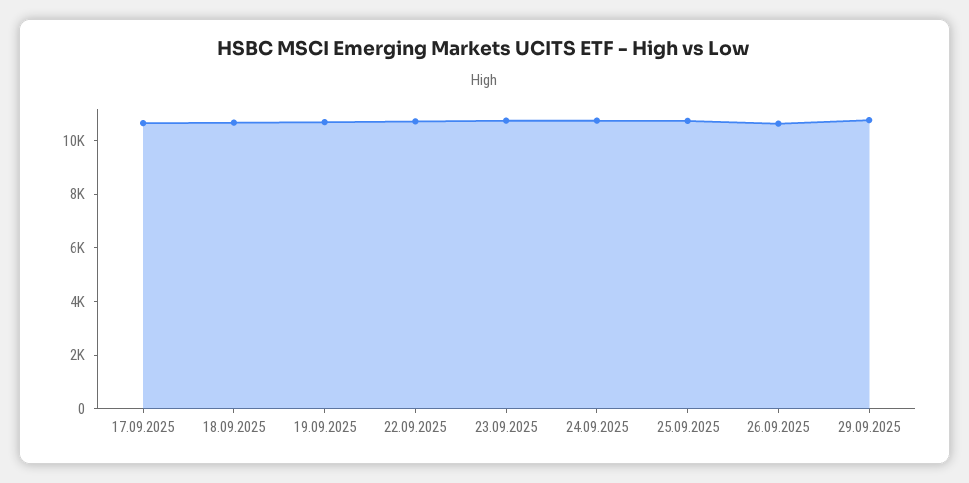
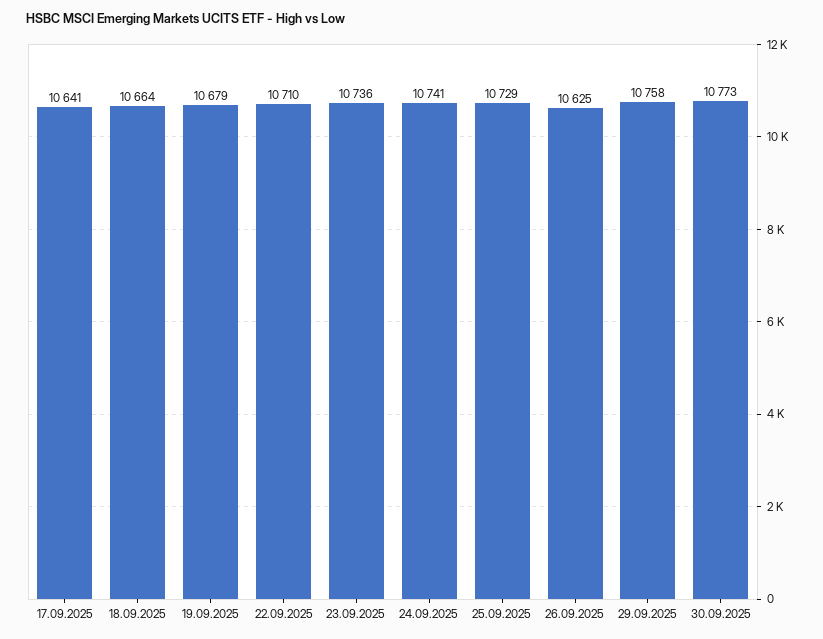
30.09.2025: none -> 10773

